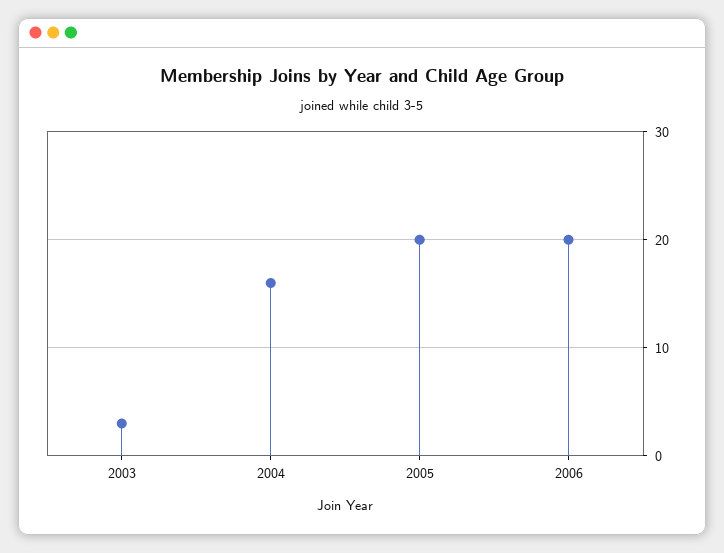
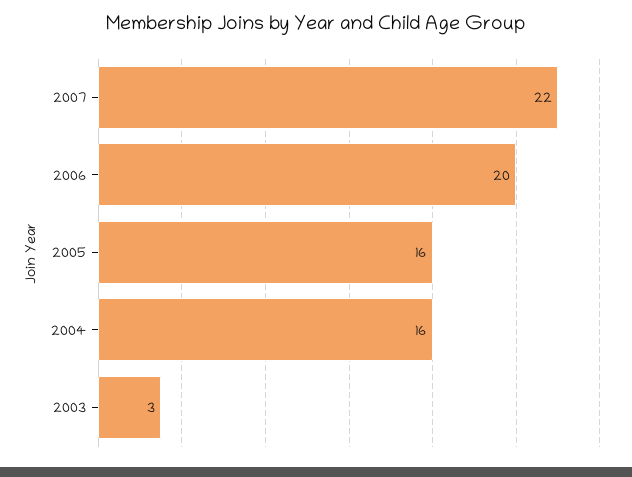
2005: 20 -> 16
2007: none -> 22

